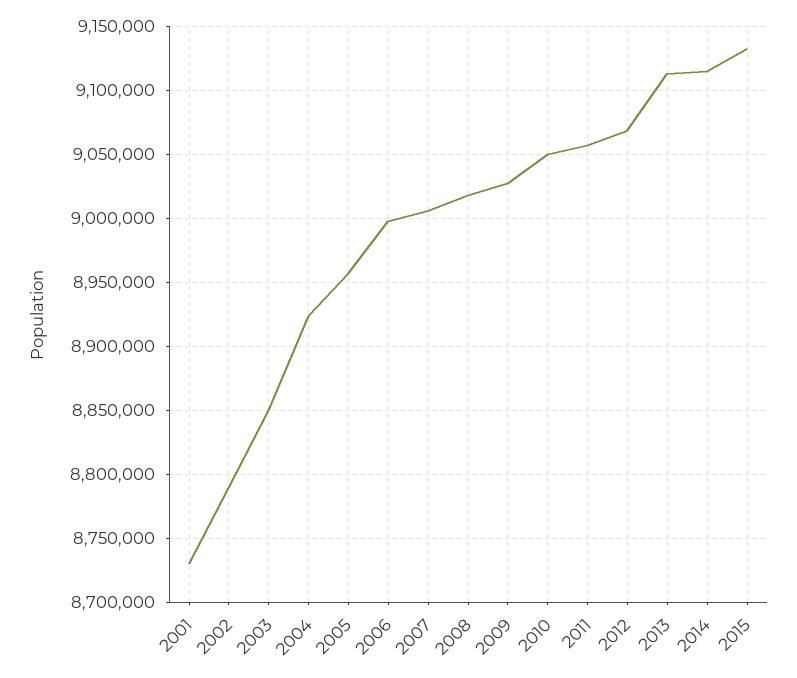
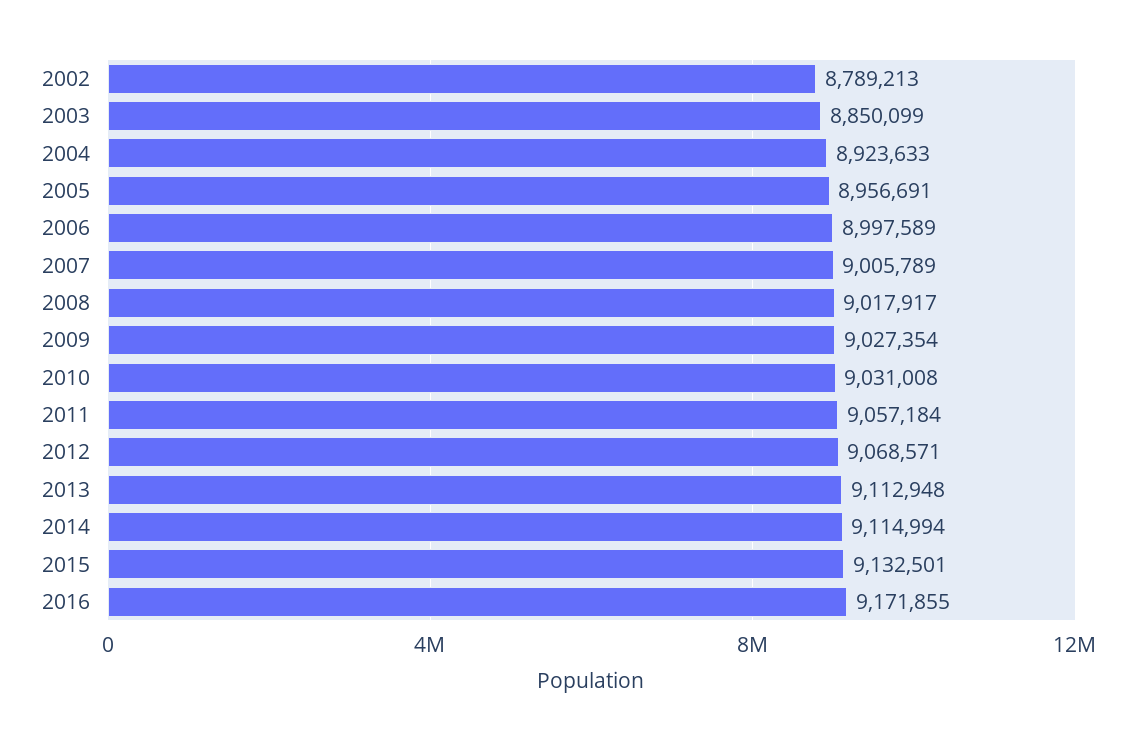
2001: 8730000 -> none
2010: 9050000 -> 9031008
2016: none -> 9171855

